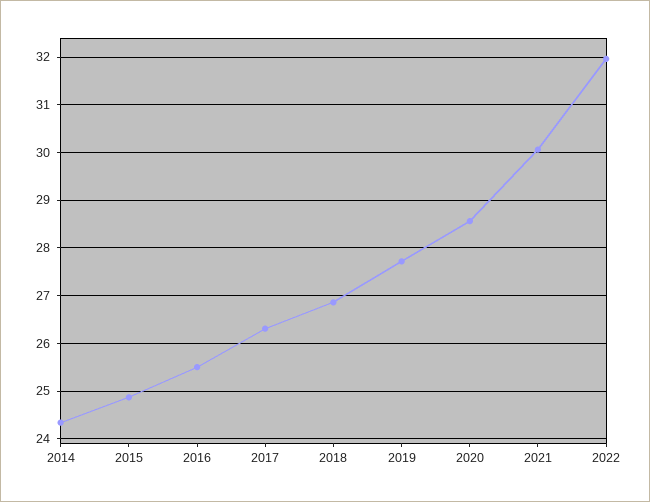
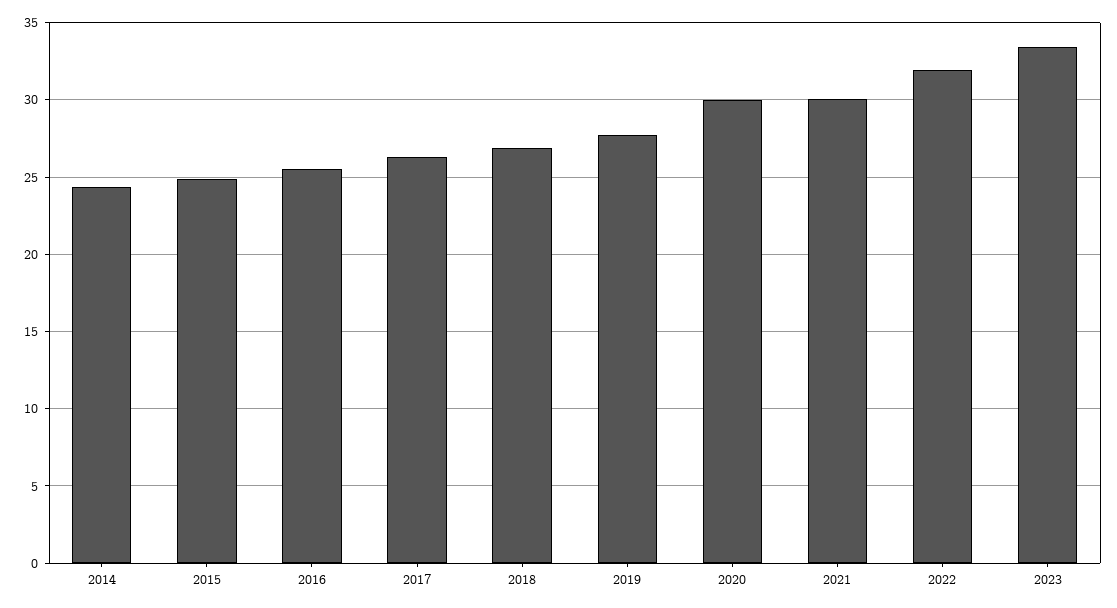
2020: 28.6 -> 30
2023: none -> 33.5

